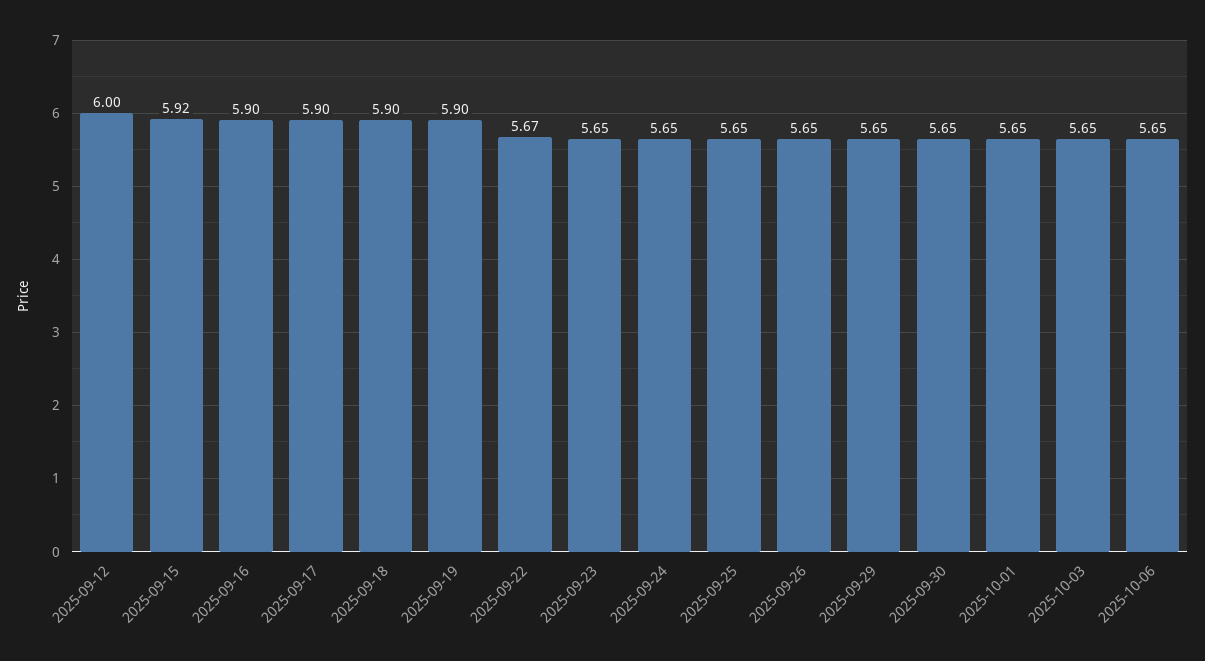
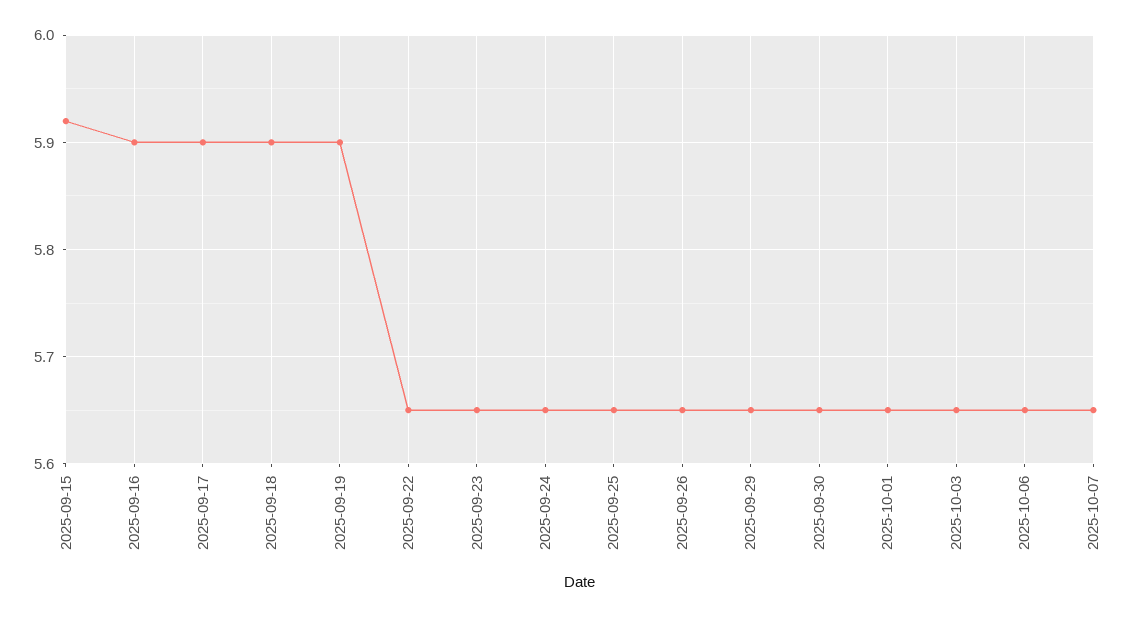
2025-09-12: 6 -> none
2025-09-22: 5.67 -> 5.65
2025-10-07: none -> 5.65

